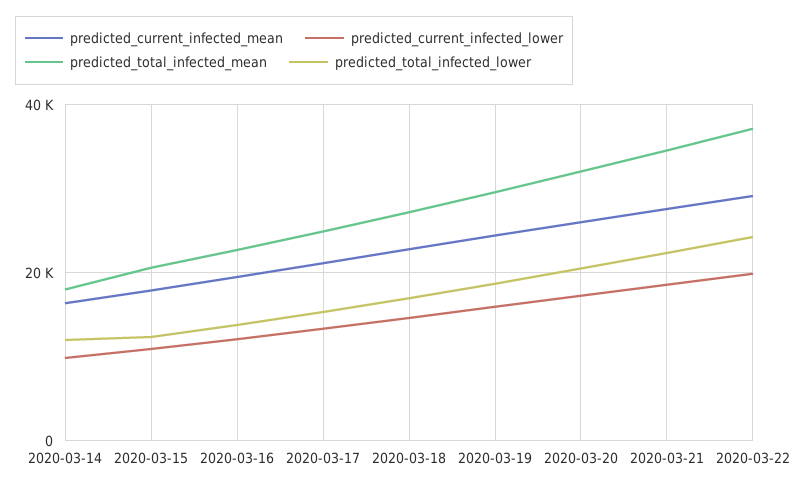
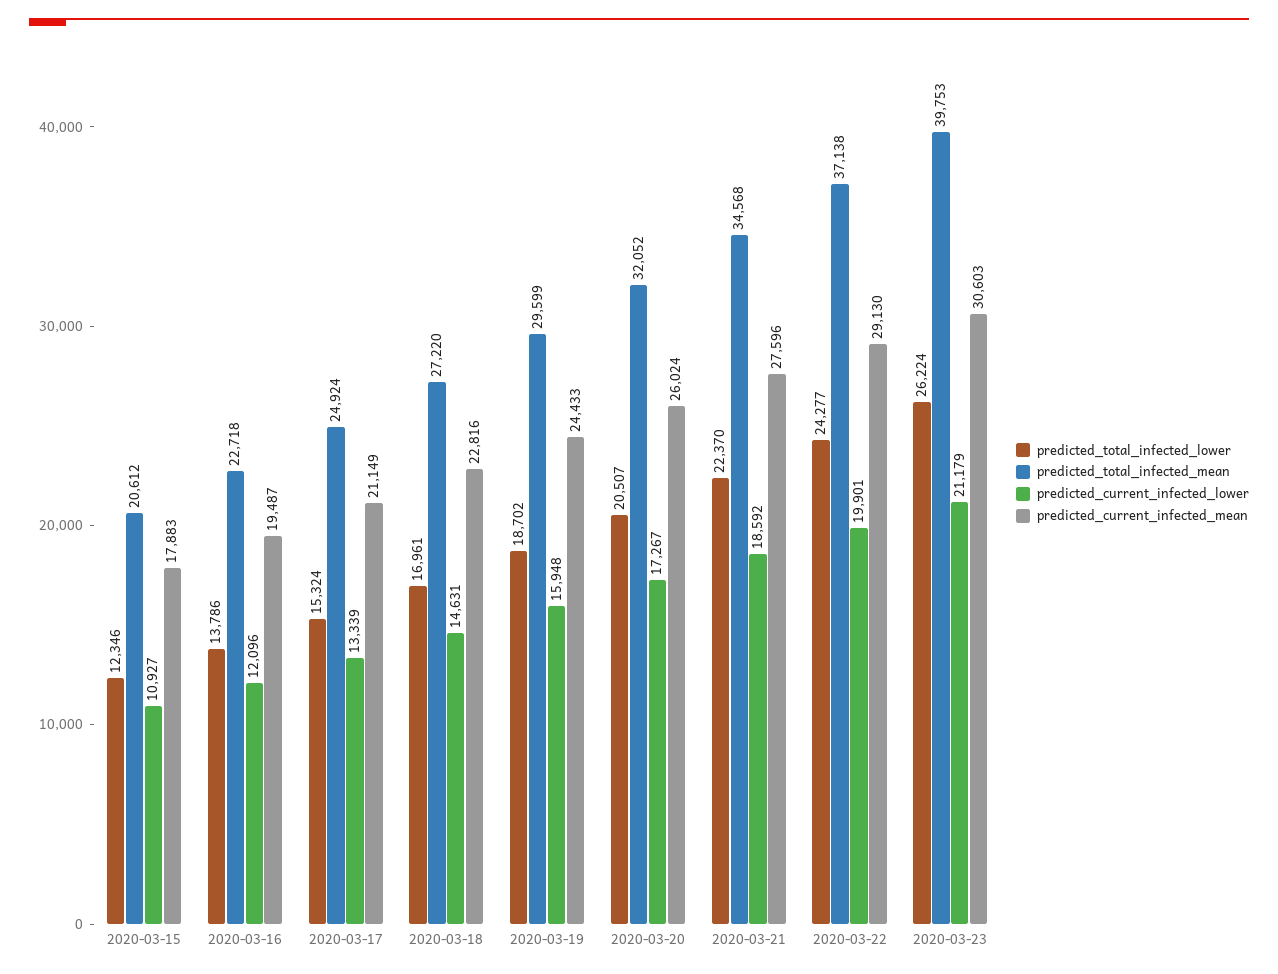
predicted_current_infected_mean, 2020-03-14: 16000 -> none
predicted_current_infected_lower, 2020-03-14: 10000 -> none
predicted_total_infected_mean, 2020-03-14: 18000 -> none
predicted_total_infected_lower, 2020-03-14: 12000 -> none
predicted_total_infected_lower, 2020-03-23: none -> 26224
predicted_total_infected_mean, 2020-03-23: none -> 39753
predicted_current_infected_lower, 2020-03-23: none -> 21179
predicted_current_infected_mean, 2020-03-23: none -> 30603

